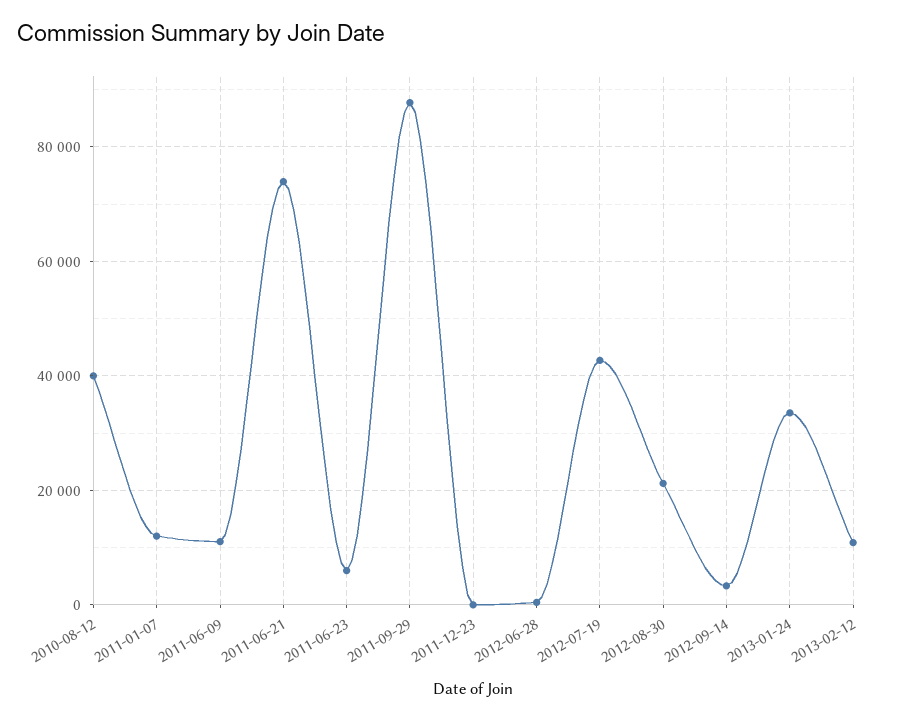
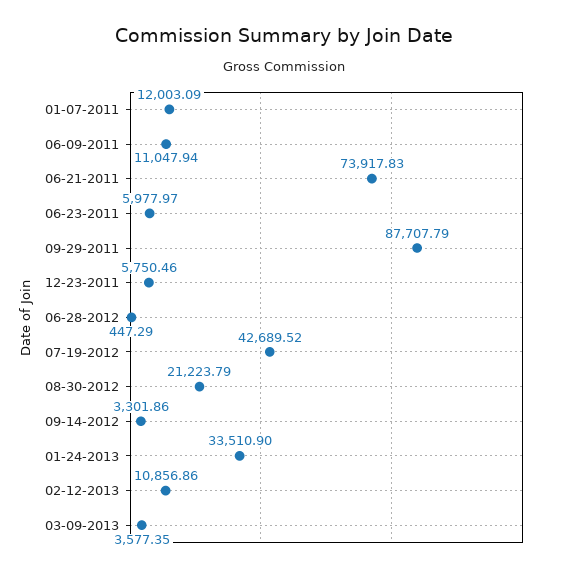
2010-08-12: 40000 -> none
2011-12-23: 0 -> 5750.46
03-09-2013: none -> 3577.35

